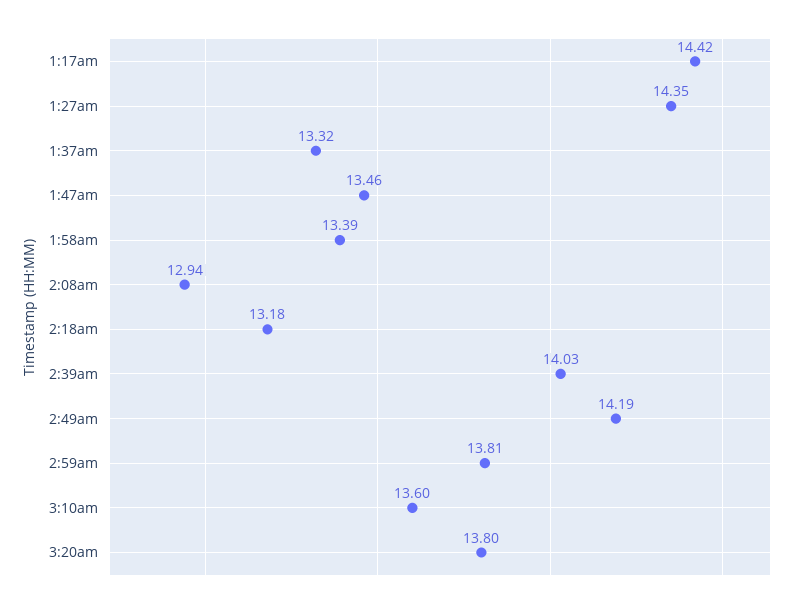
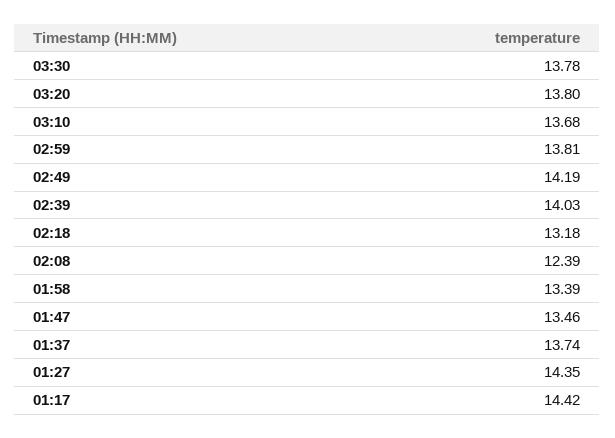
1:37am: 13.32 -> 13.74
2:08am: 12.94 -> 12.39
3:10am: 13.6 -> 13.68
03:30: none -> 13.78

